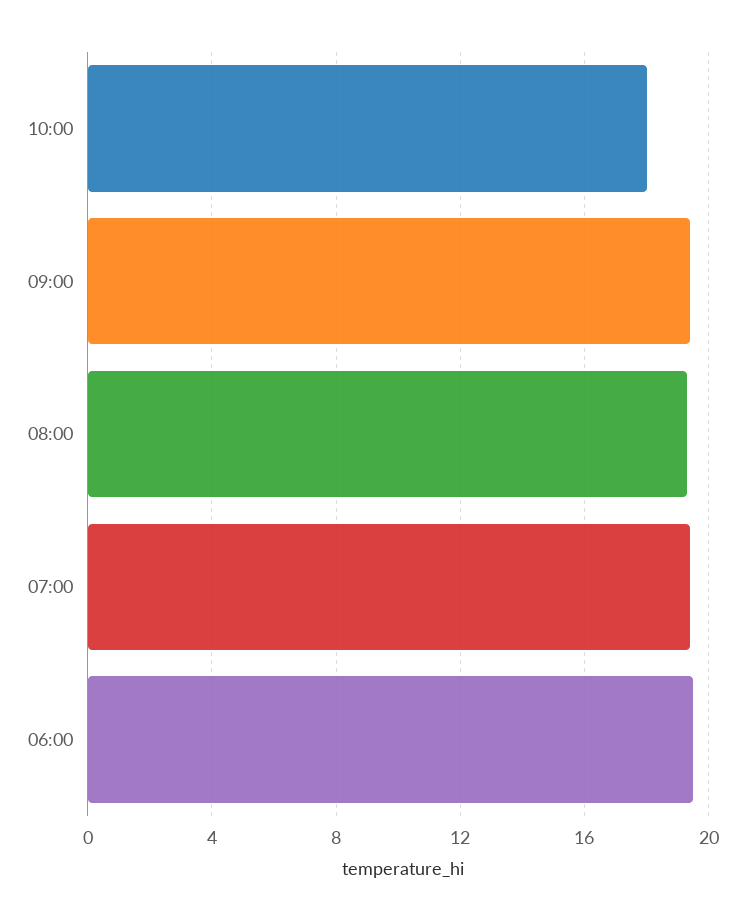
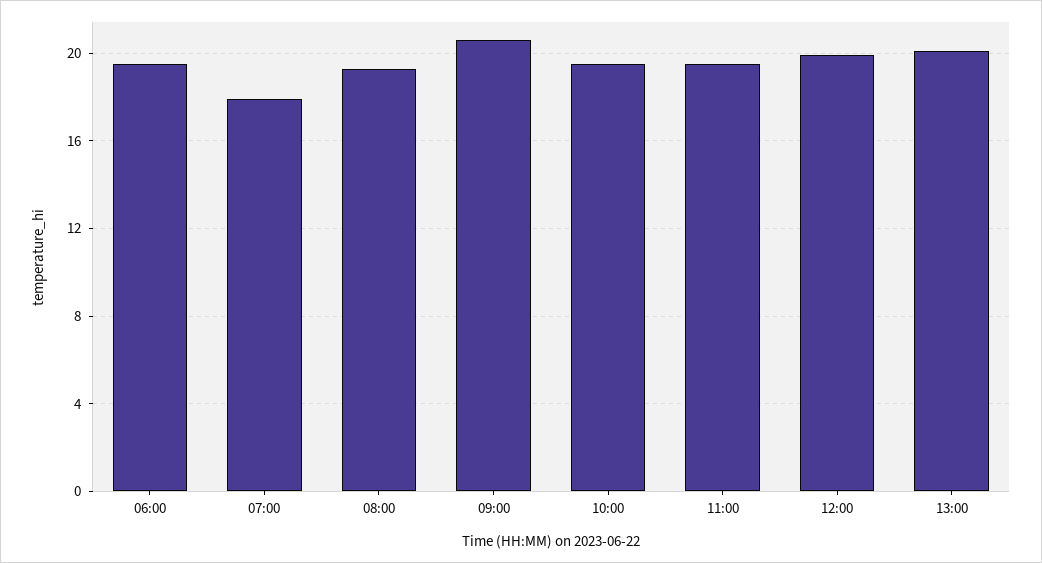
10:00: 18 -> 19.5
09:00: 19.5 -> 20.5
07:00: 19.5 -> 18
11:00: none -> 19.5
12:00: none -> 20
13:00: none -> 20

